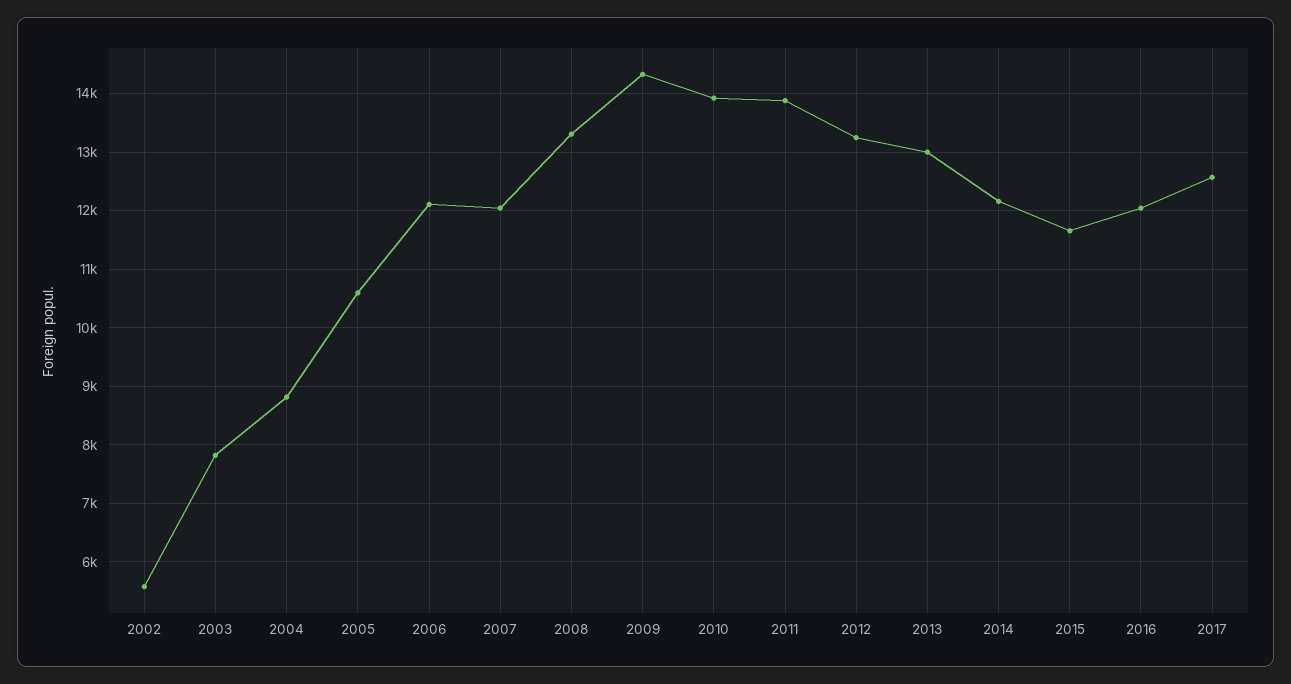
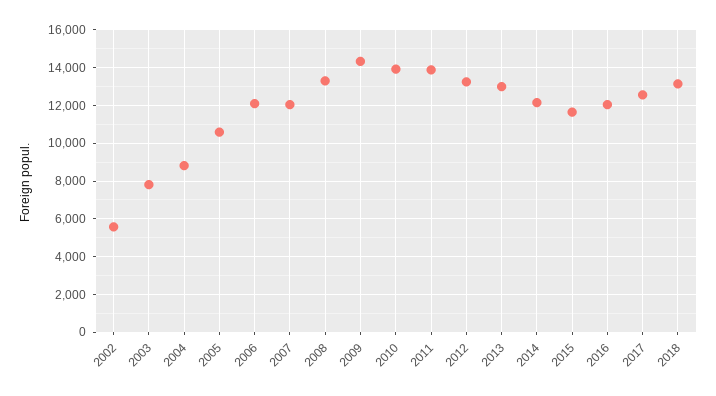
2018: none -> 13000

